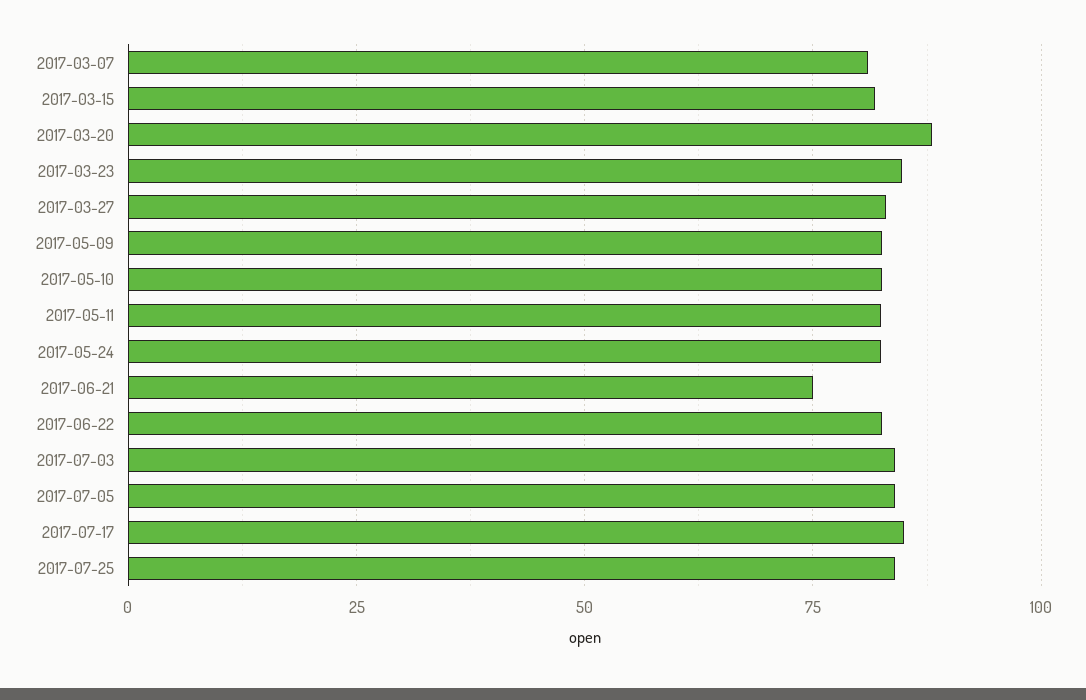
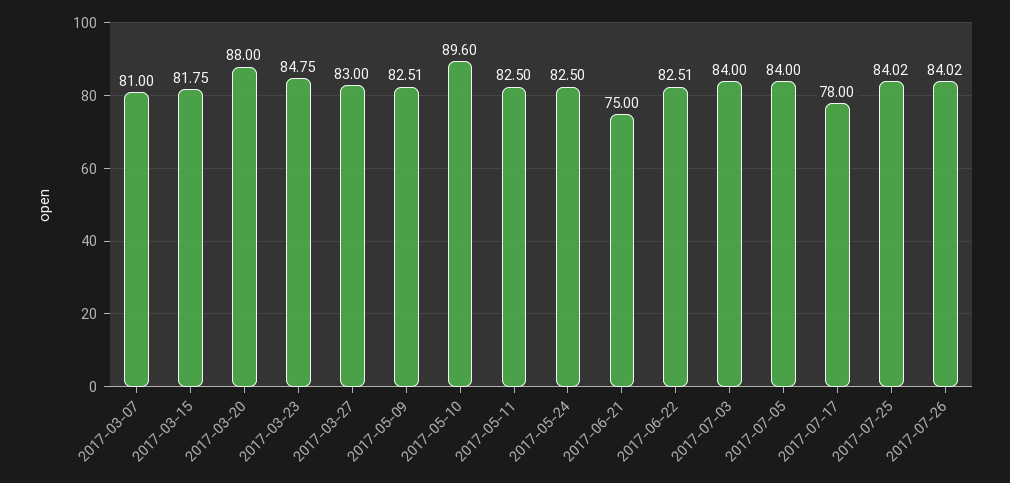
2017-05-10: 82.5 -> 89.6
2017-07-17: 85 -> 78
2017-07-26: none -> 84.02

